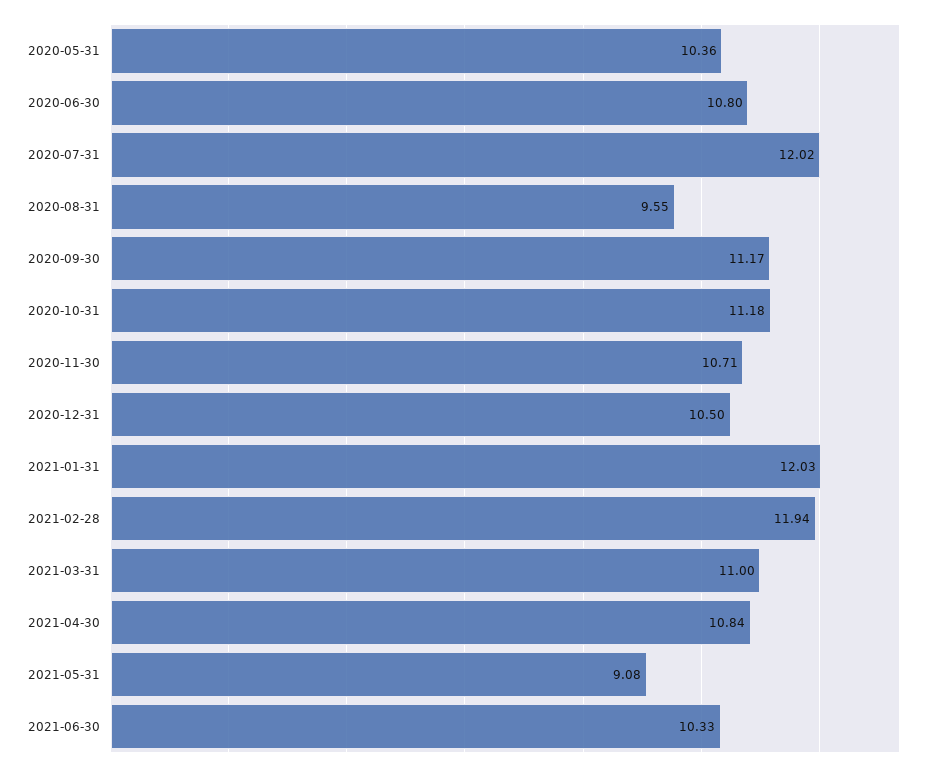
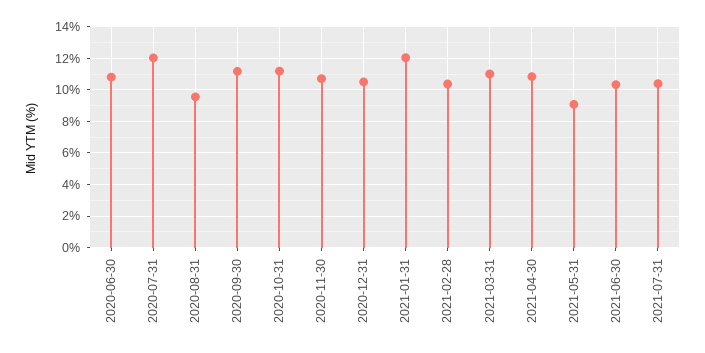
2020-05-31: 10.36 -> none
2021-02-28: 11.94 -> 10.5
2021-07-31: none -> 10.5

